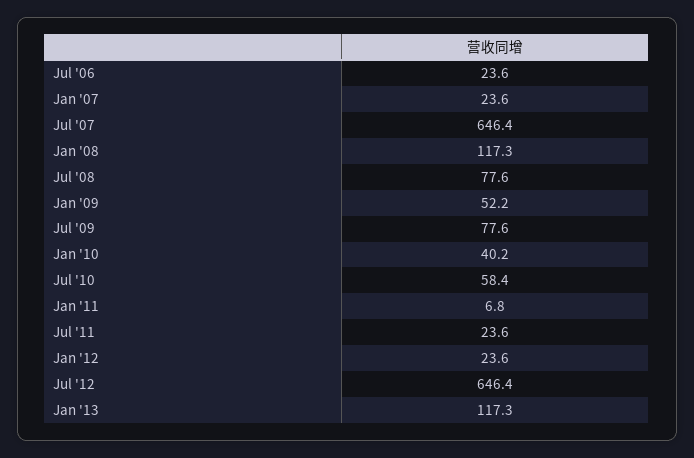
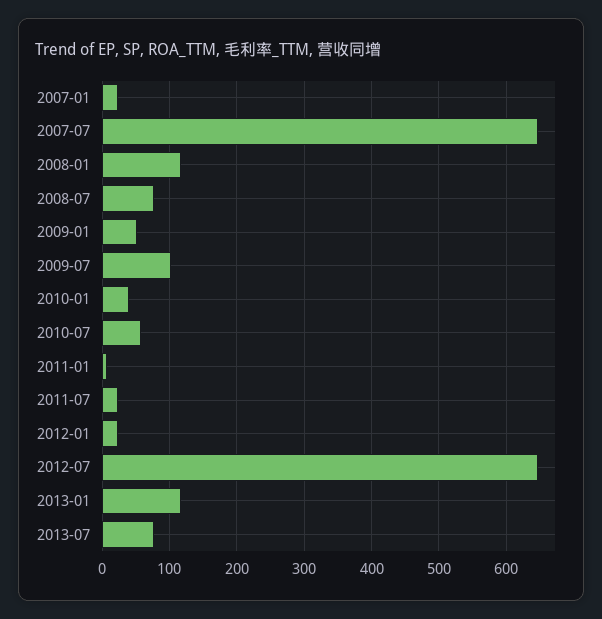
Jul '06: 23.6 -> none
Jul '09: 77.6 -> 100
2013-07: none -> 80

